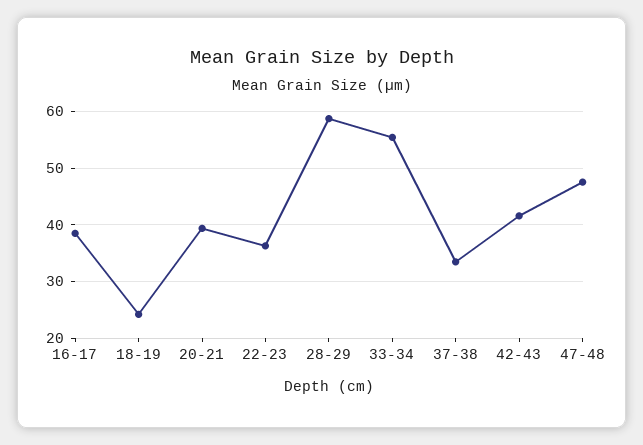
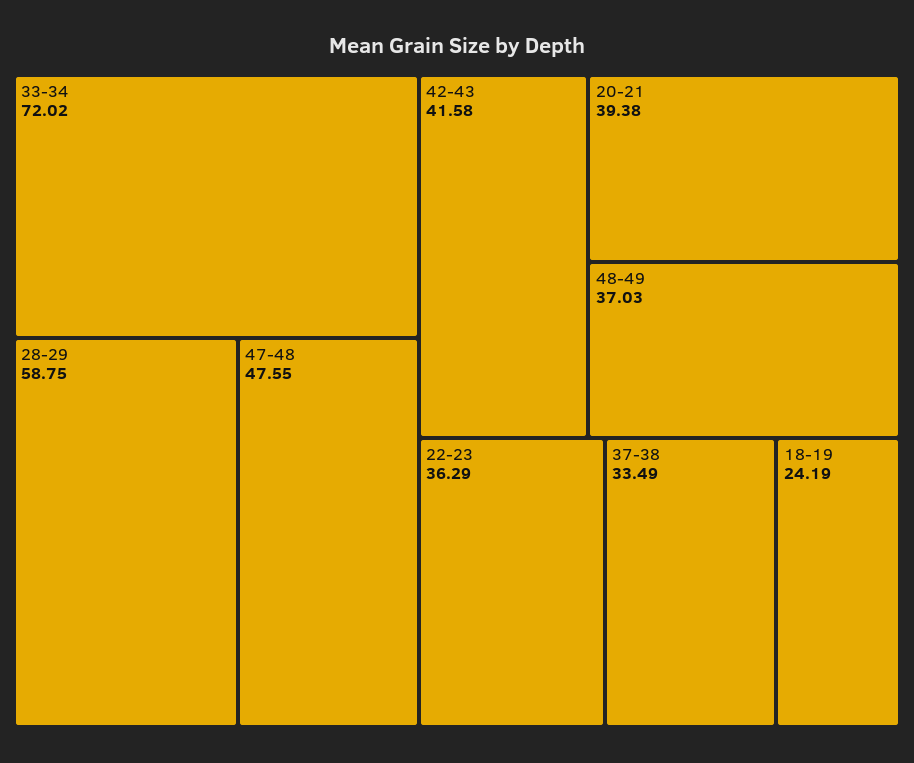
16-17: 38 -> none
33-34: 56 -> 72.02
48-49: none -> 37.03

